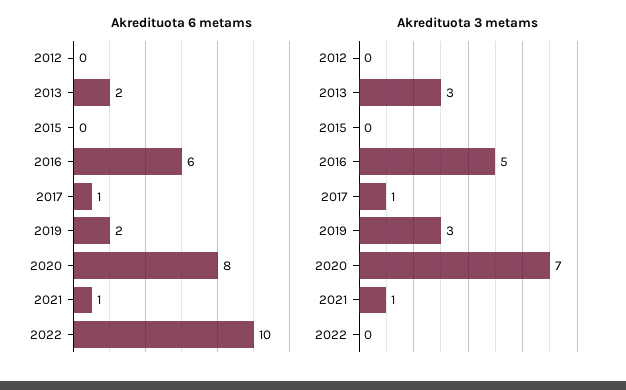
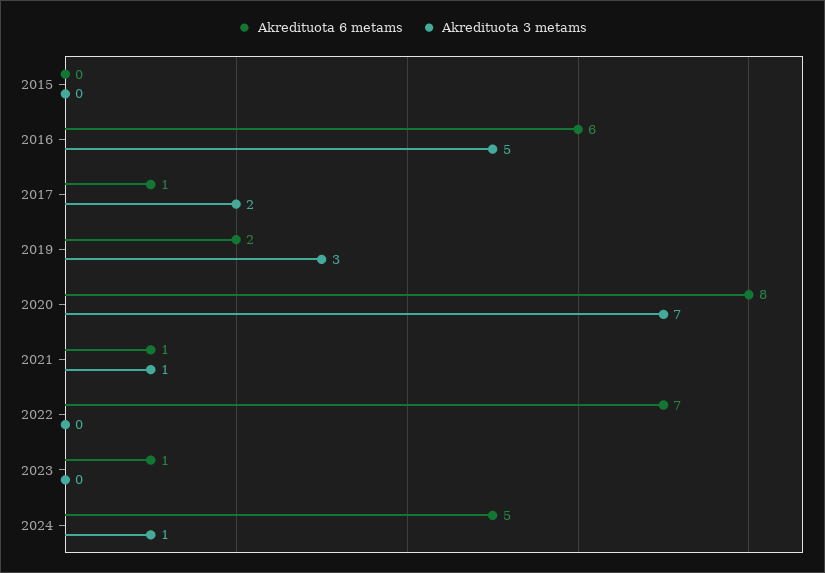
Akredituota 6 metams, 2012: 0 -> none
Akredituota 6 metams, 2013: 2 -> none
Akredituota 6 metams, 2022: 10 -> 7
Akredituota 3 metams, 2012: 0 -> none
Akredituota 3 metams, 2013: 3 -> none
Akredituota 3 metams, 2017: 1 -> 2
Akredituota 6 metams, 2023: none -> 1
Akredituota 3 metams, 2023: none -> 0
Akredituota 6 metams, 2024: none -> 5
Akredituota 3 metams, 2024: none -> 1

